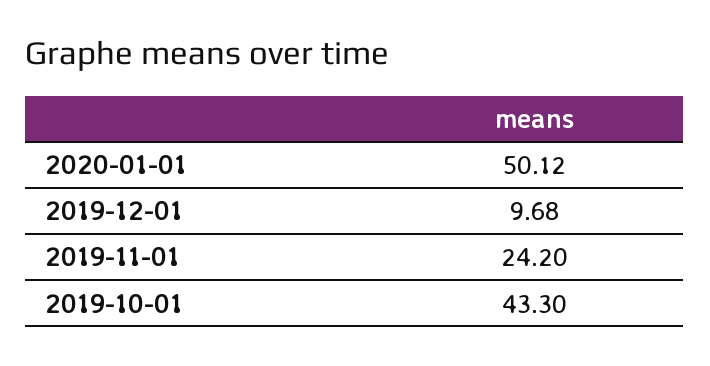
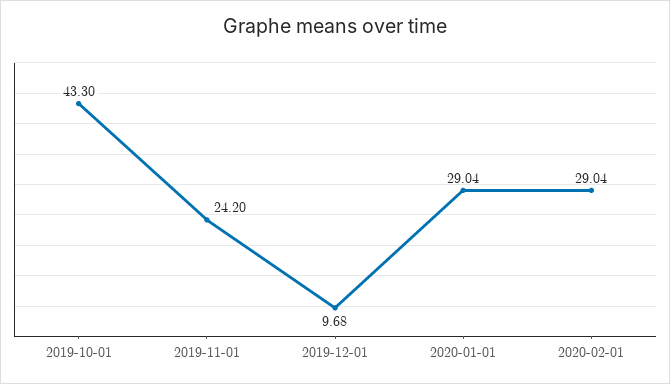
2020-01-01: 50.12 -> 29.04
2020-02-01: none -> 29.04

